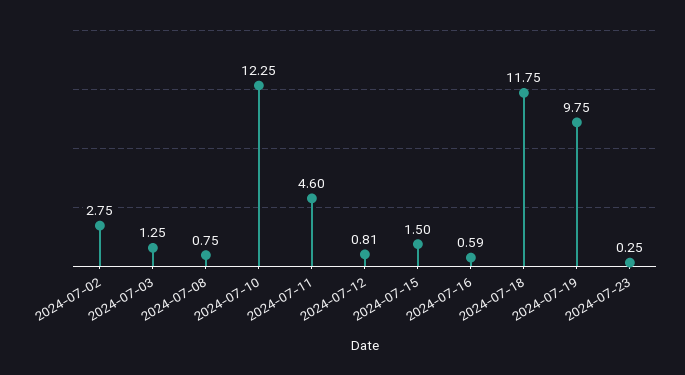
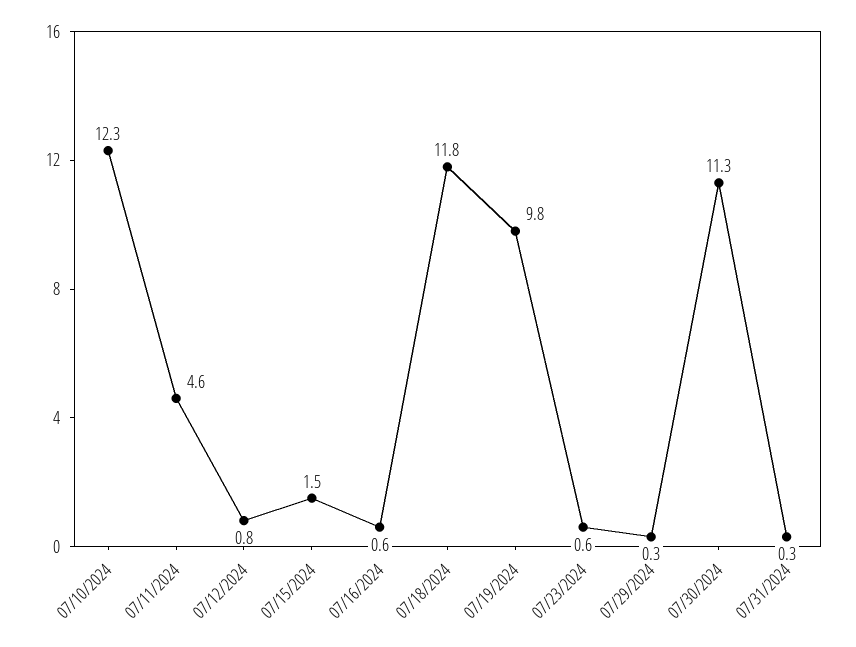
2024-07-02: 2.75 -> none
2024-07-03: 1.25 -> none
2024-07-08: 0.75 -> none
2024-07-23: 0.25 -> 0.6
07/29/2024: none -> 0.3
07/30/2024: none -> 11.3
07/31/2024: none -> 0.3

